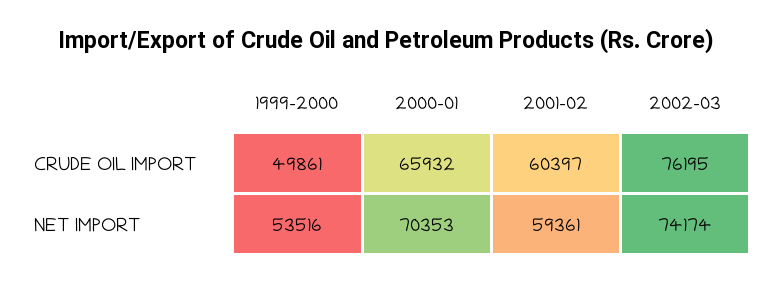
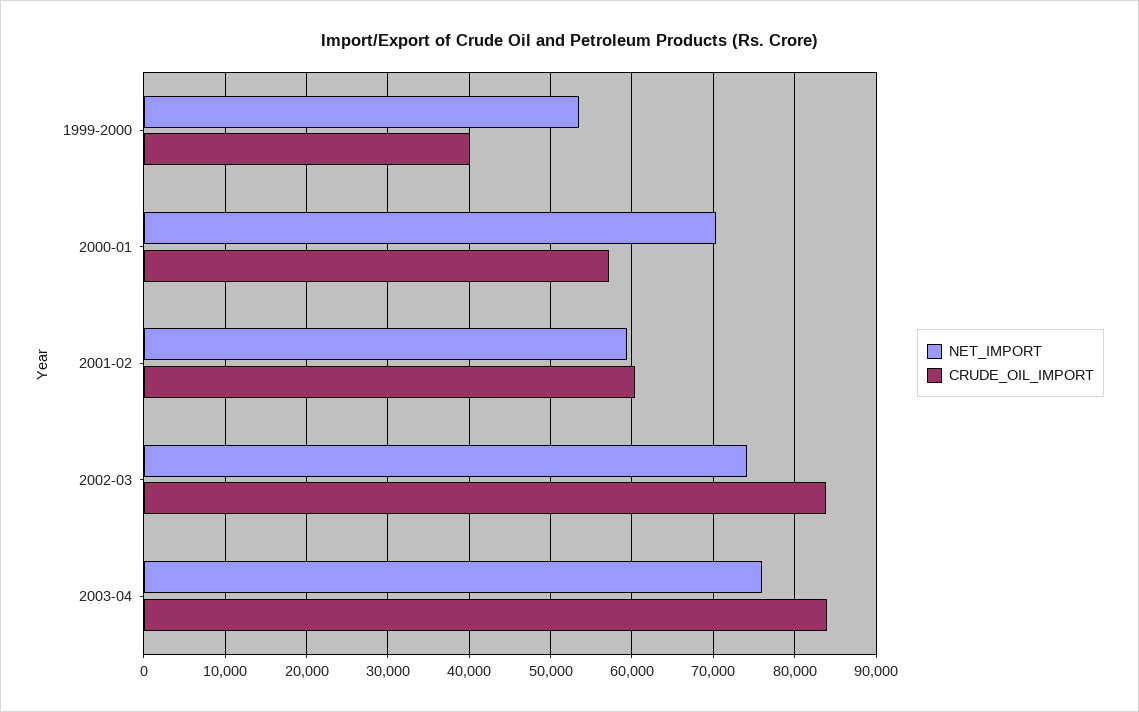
CRUDE OIL IMPORT, 1999-2000: 49861 -> 40000
CRUDE OIL IMPORT, 2000-01: 65932 -> 57000
CRUDE OIL IMPORT, 2002-03: 76195 -> 84000
NET IMPORT, 2003-04: none -> 76000
CRUDE OIL IMPORT, 2003-04: none -> 84000

